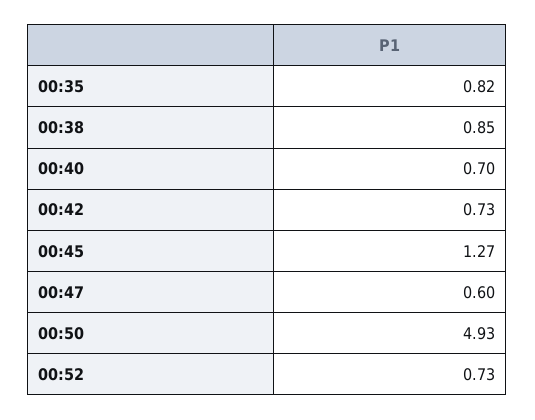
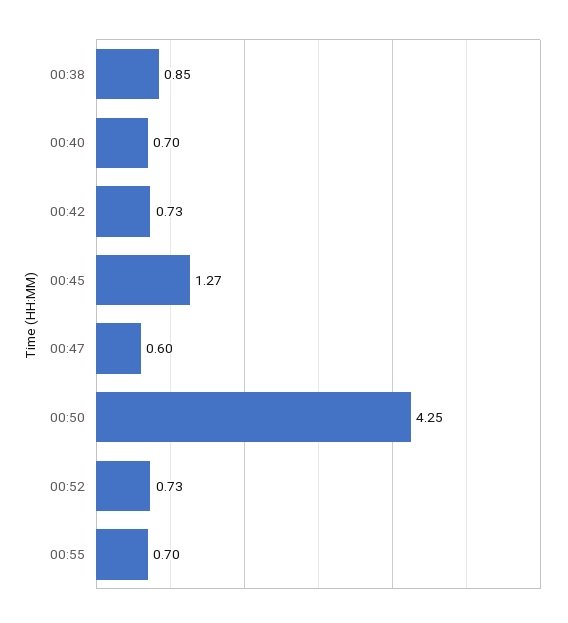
00:35: 0.82 -> none
00:50: 4.93 -> 4.25
00:55: none -> 0.7

